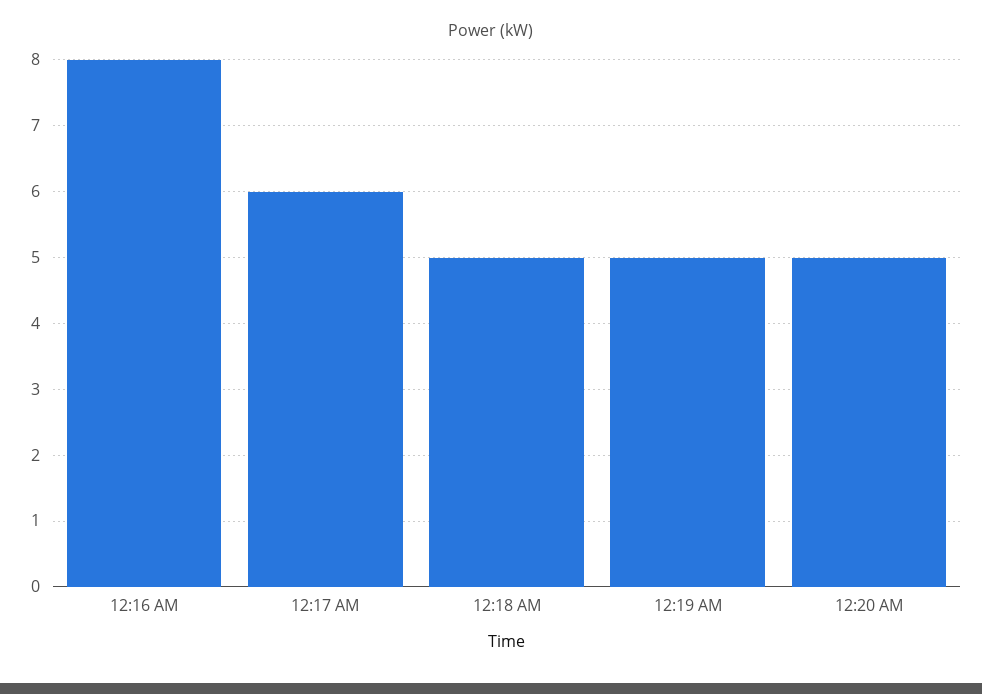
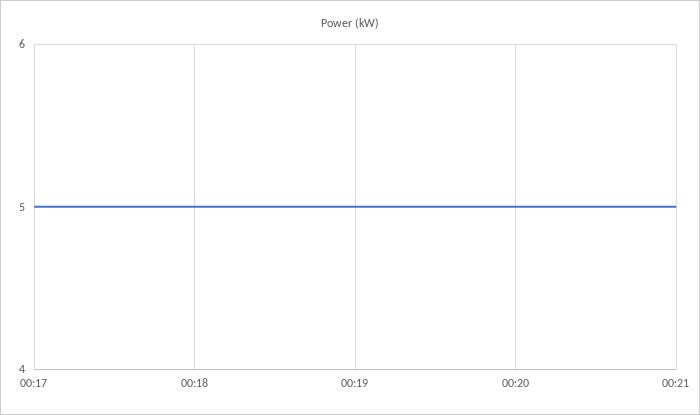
12:16 AM: 8 -> none
12:17 AM: 6 -> 5
00:21: none -> 5

